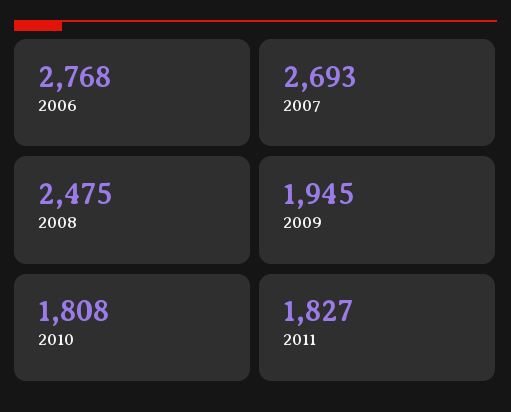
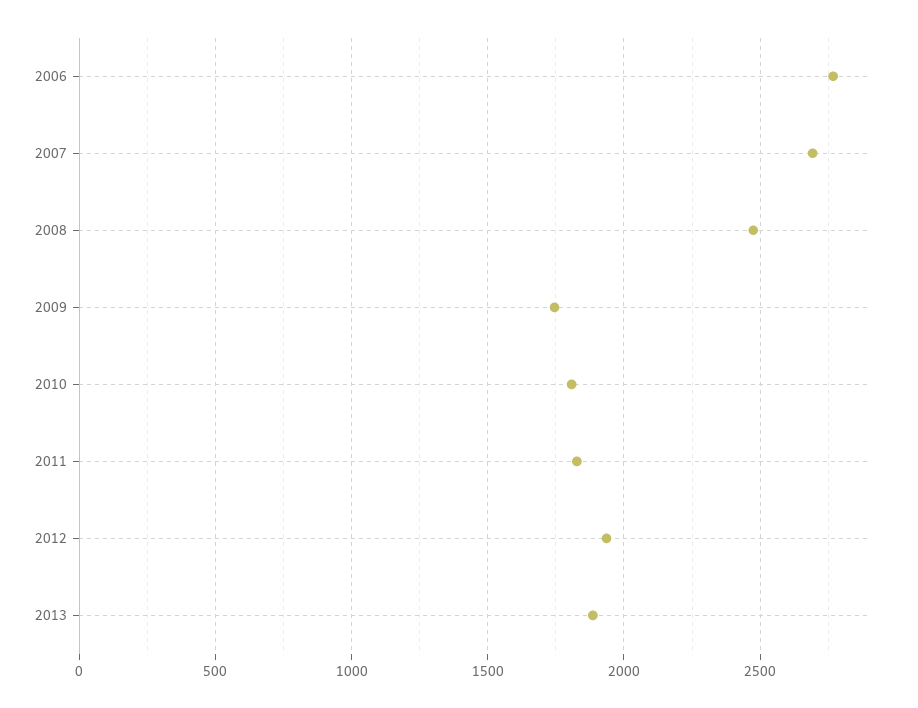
2009: 1945 -> 1750
2012: none -> 1950
2013: none -> 1900

